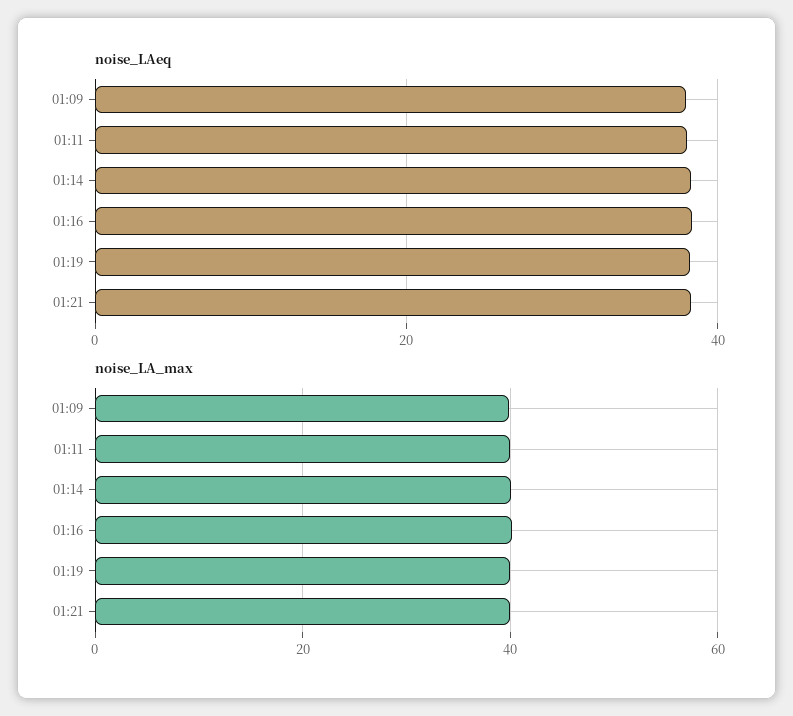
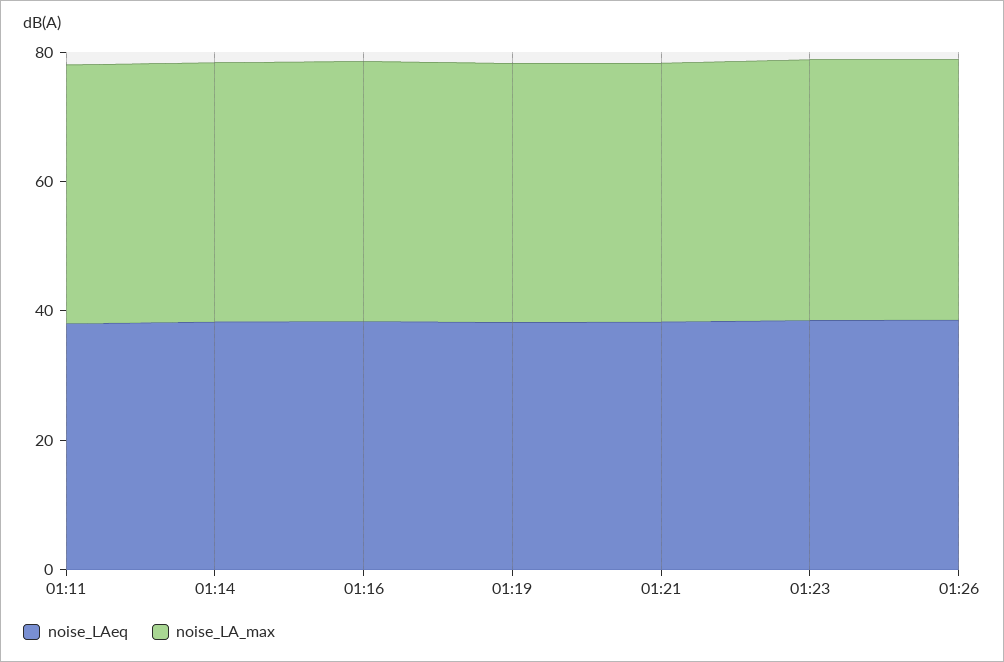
noise_LAeq, 01:09: 38 -> none
noise_LA_max, 01:09: 40 -> none
noise_LAeq, 01:23: none -> 40
noise_LA_max, 01:23: none -> 40
noise_LAeq, 01:26: none -> 40
noise_LA_max, 01:26: none -> 40

